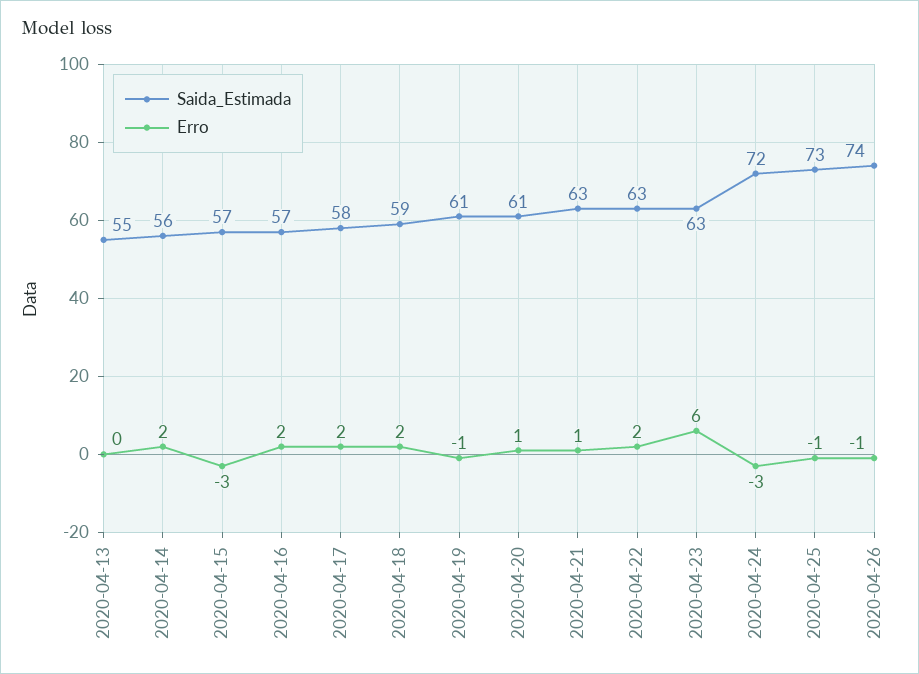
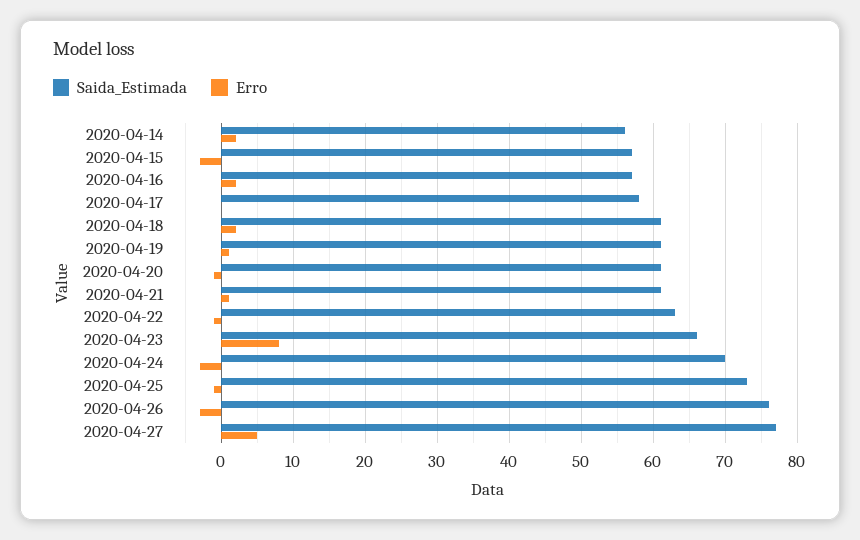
Saida_Estimada, 2020-04-13: 55 -> none
Erro, 2020-04-13: 0 -> none
Erro, 2020-04-17: 2 -> 0
Saida_Estimada, 2020-04-18: 59 -> 61
Erro, 2020-04-19: -1 -> 1
Erro, 2020-04-20: 1 -> -1
Saida_Estimada, 2020-04-21: 63 -> 61
Erro, 2020-04-22: 2 -> -1
Saida_Estimada, 2020-04-23: 63 -> 66
Erro, 2020-04-23: 6 -> 8
Saida_Estimada, 2020-04-24: 72 -> 70
Saida_Estimada, 2020-04-26: 74 -> 76
Erro, 2020-04-26: -1 -> -3
Saida_Estimada, 2020-04-27: none -> 77
Erro, 2020-04-27: none -> 5

